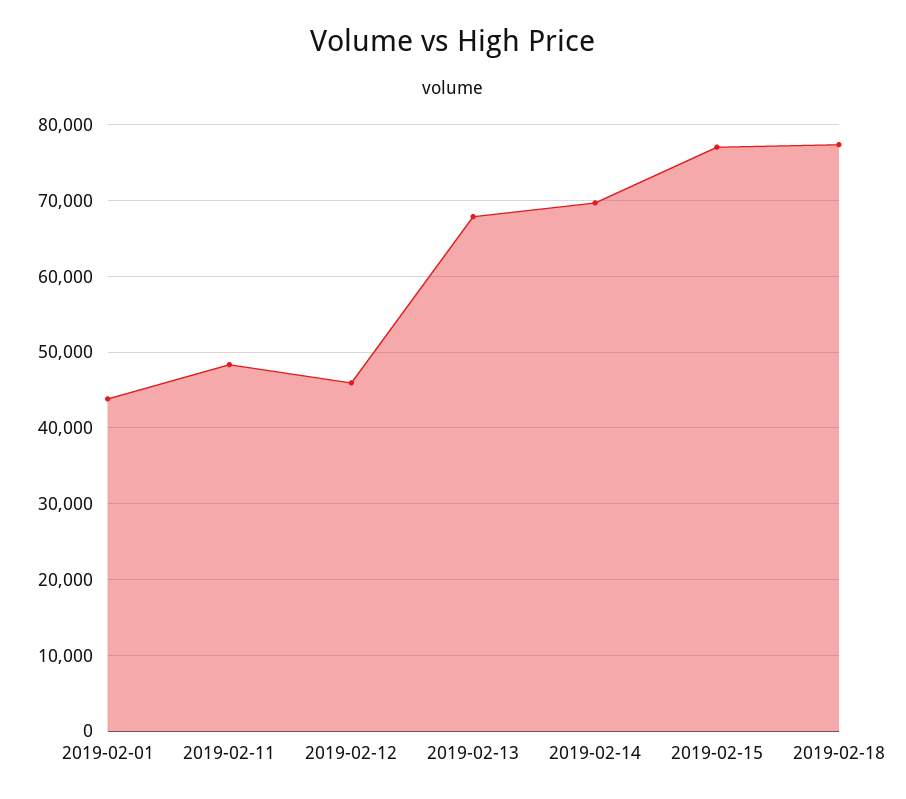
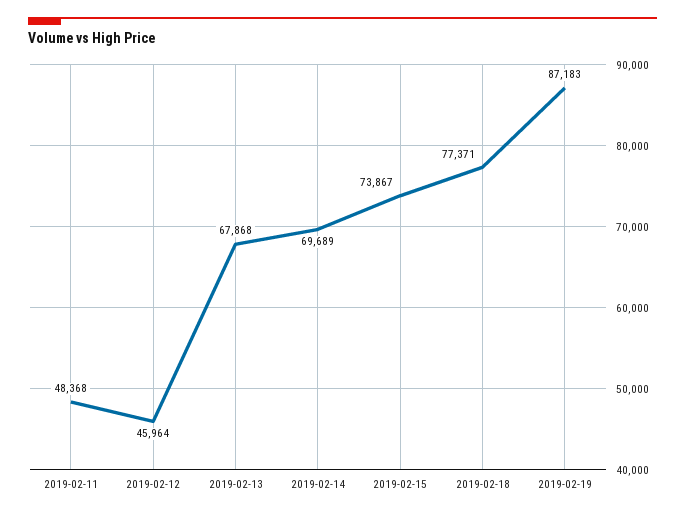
2019-02-01: 44000 -> none
2019-02-15: 77000 -> 73867
2019-02-19: none -> 87183

